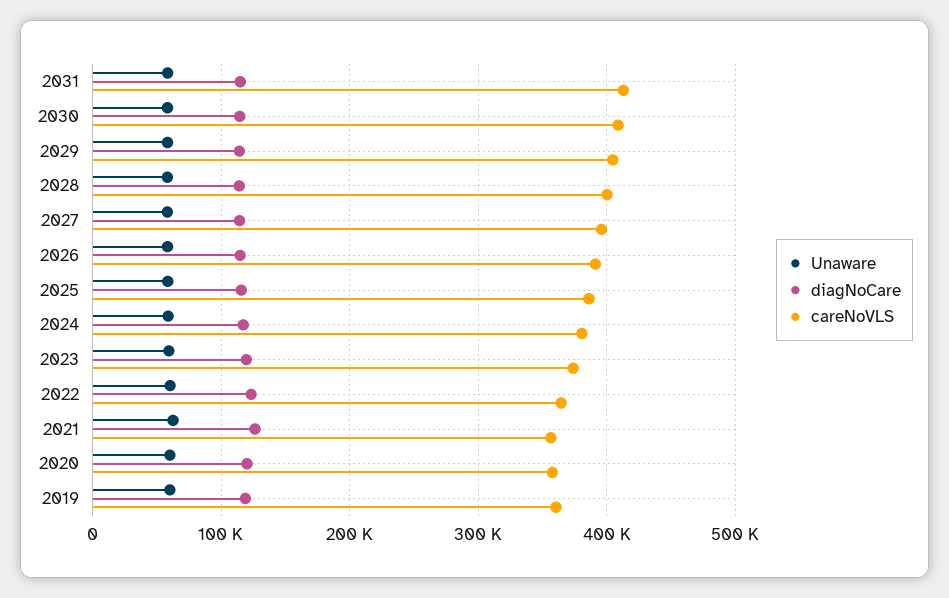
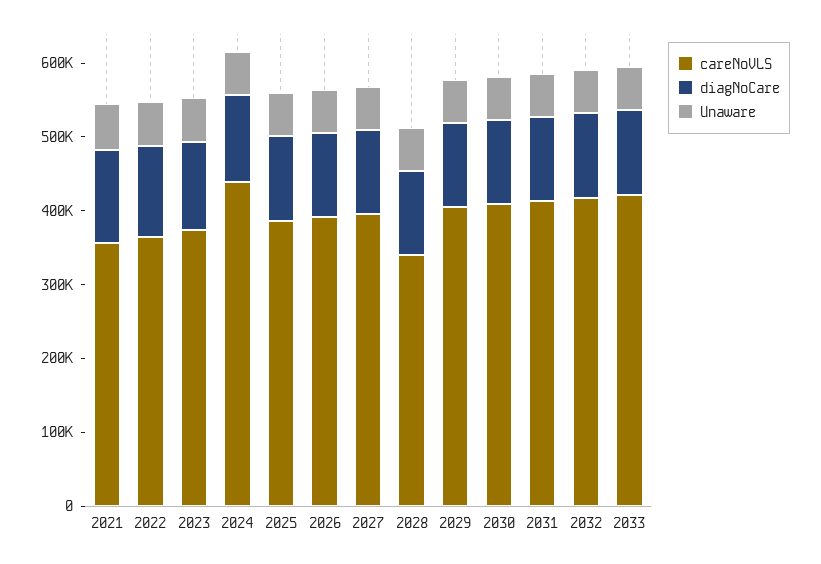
careNoVLS, 2028: 400000 -> 340000
careNoVLS, 2024: 380000 -> 440000
Unaware, 2020: 60000 -> none
diagNoCare, 2020: 120000 -> none
careNoVLS, 2020: 360000 -> none
Unaware, 2019: 60000 -> none
diagNoCare, 2019: 120000 -> none
careNoVLS, 2019: 360000 -> none
careNoVLS, 2032: none -> 420000
diagNoCare, 2032: none -> 120000
Unaware, 2032: none -> 60000
careNoVLS, 2033: none -> 420000
diagNoCare, 2033: none -> 120000
Unaware, 2033: none -> 60000

